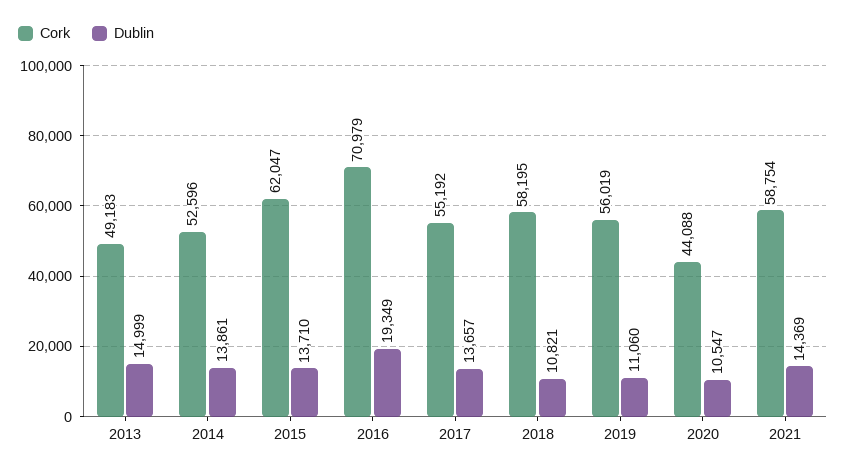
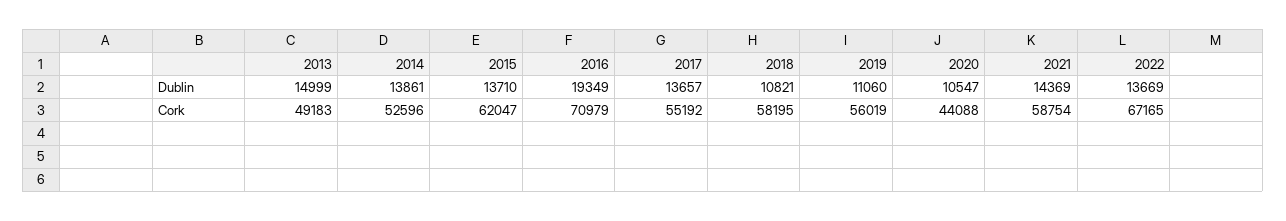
Dublin, 2022: none -> 13669
Cork, 2022: none -> 67165

